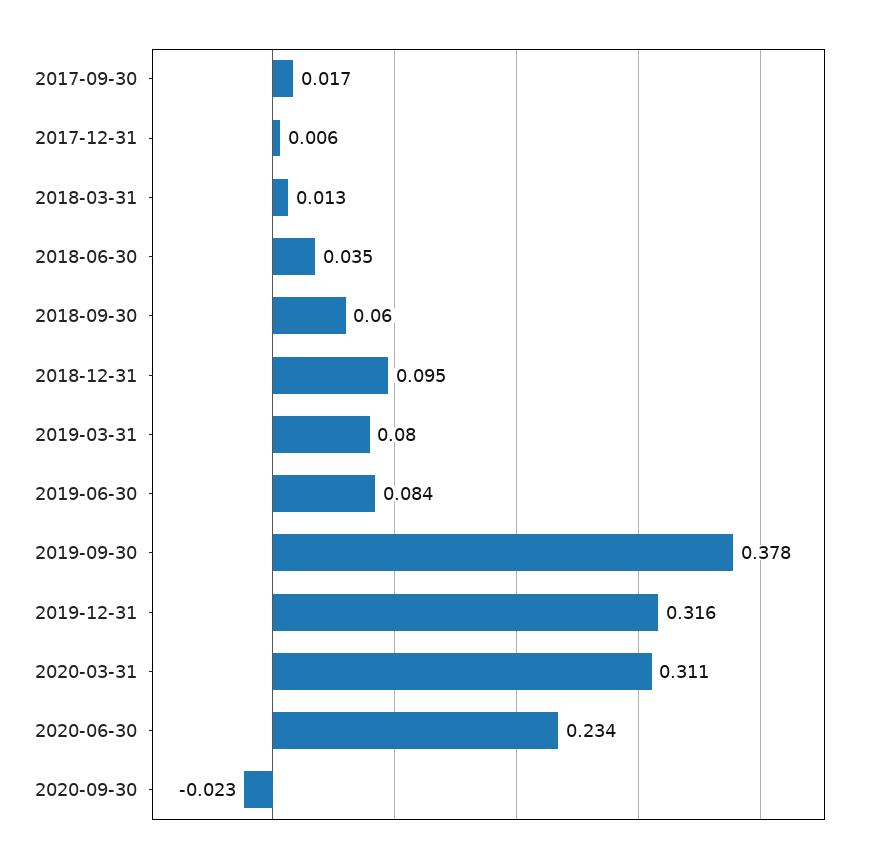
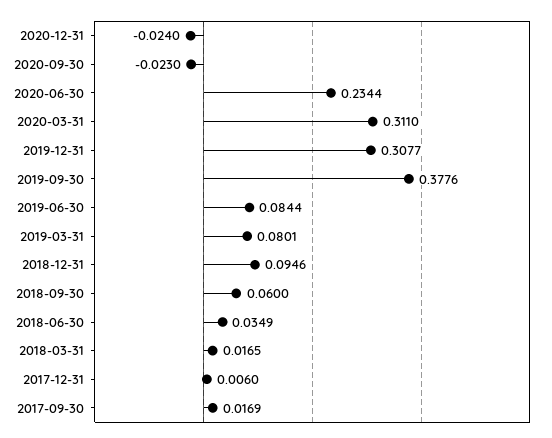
2018-03-31: 0.013 -> 0.0165
2019-12-31: 0.316 -> 0.3077
2020-12-31: none -> -0.024

